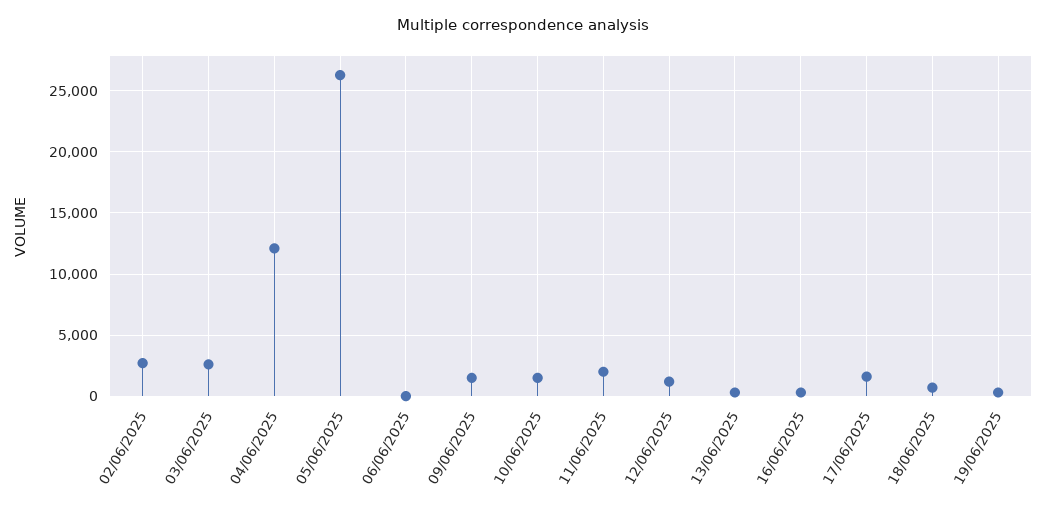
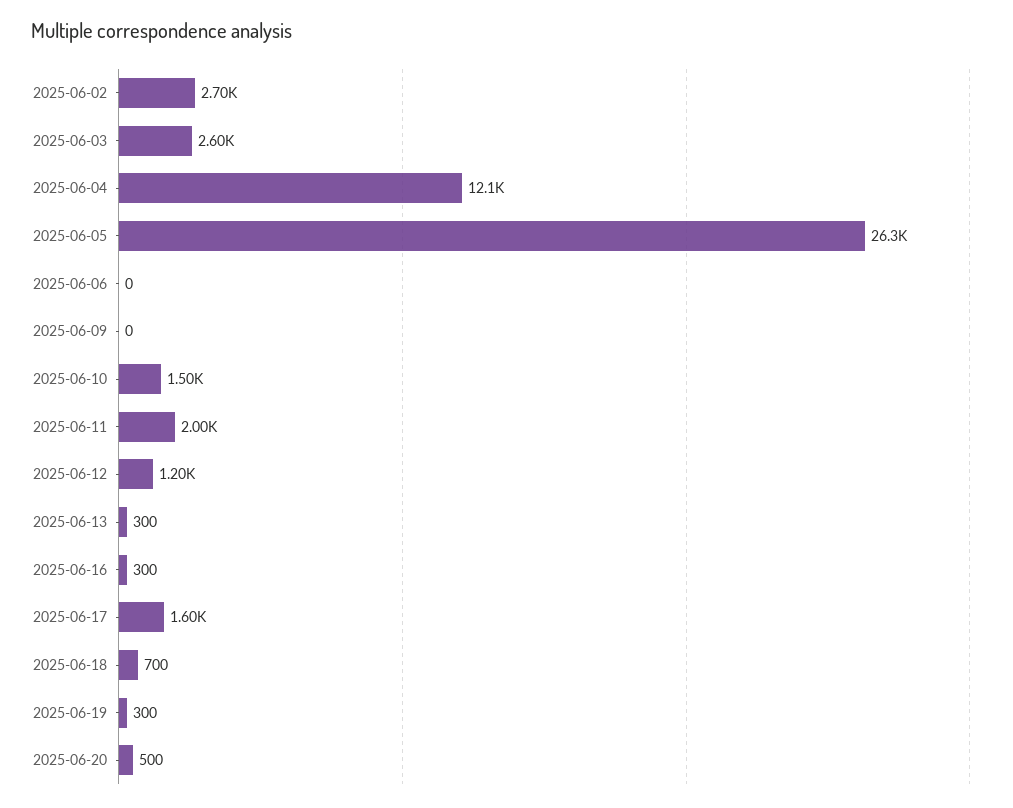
09/06/2025: 1500 -> 0
2025-06-20: none -> 500

